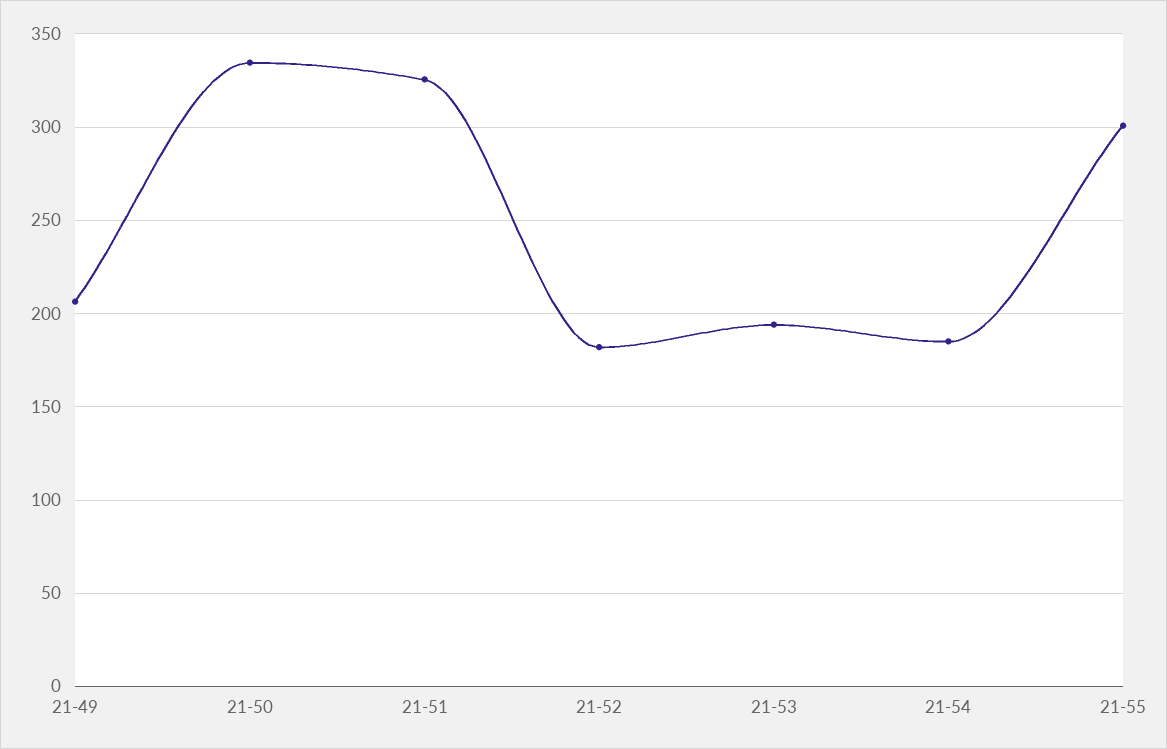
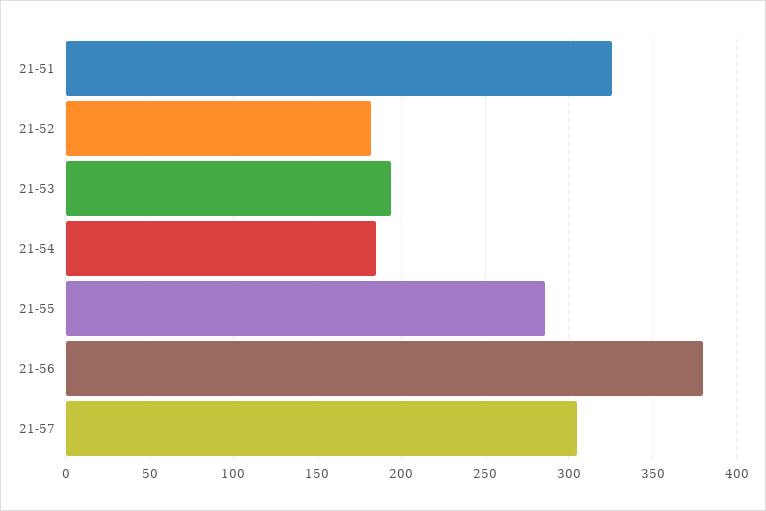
21-49: 205 -> none
21-50: 335 -> none
21-55: 300 -> 285
21-56: none -> 380
21-57: none -> 305

